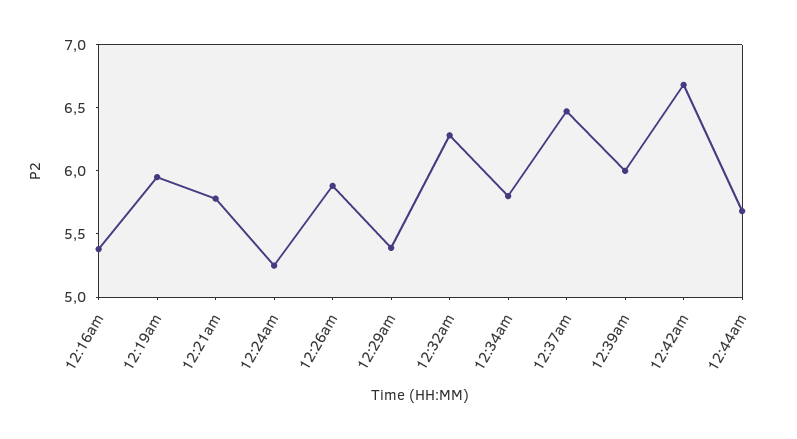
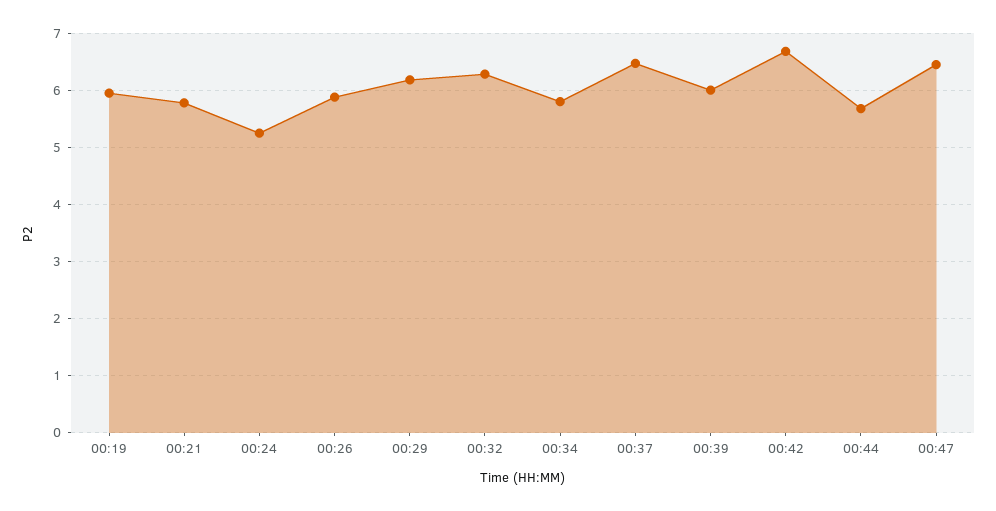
12:16am: 5.4 -> none
12:29am: 5.4 -> 6.2
00:47: none -> 6.4

